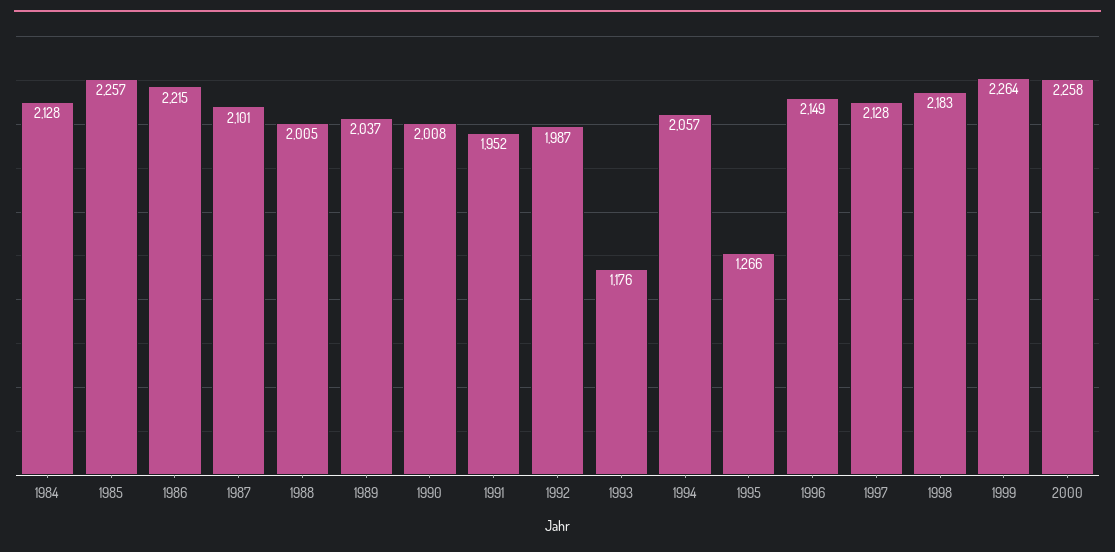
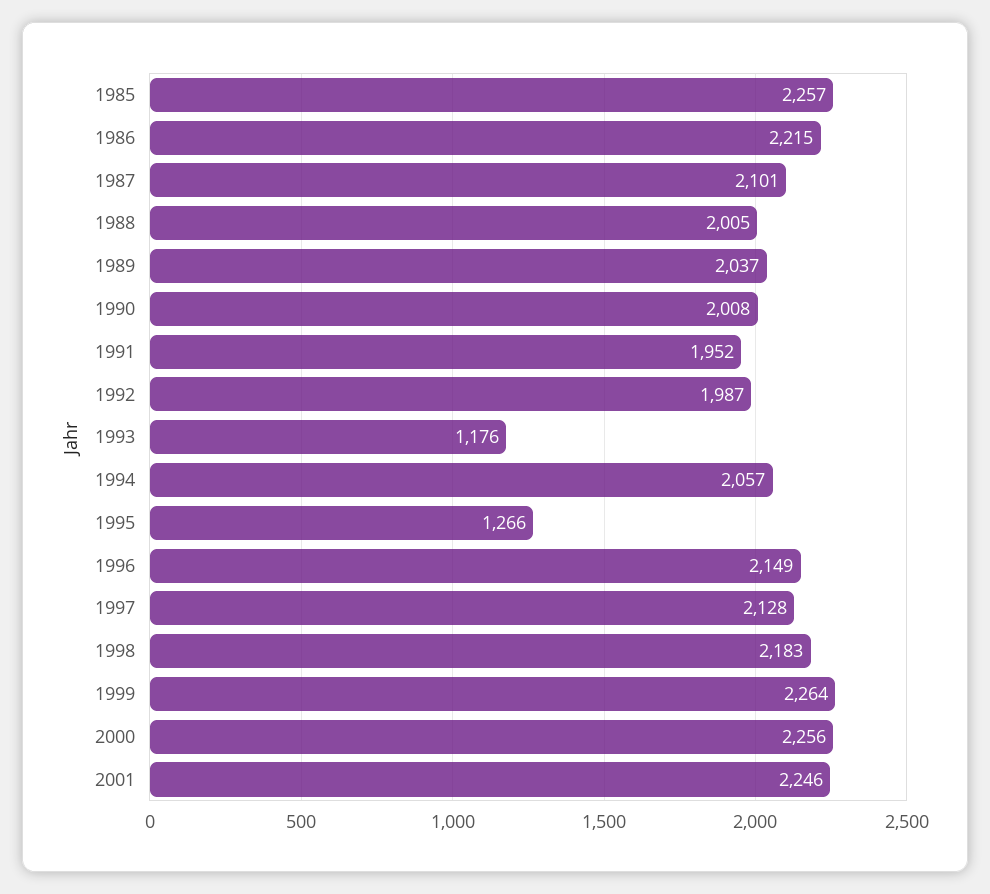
1984: 2128 -> none
2000: 2258 -> 2256
2001: none -> 2246

